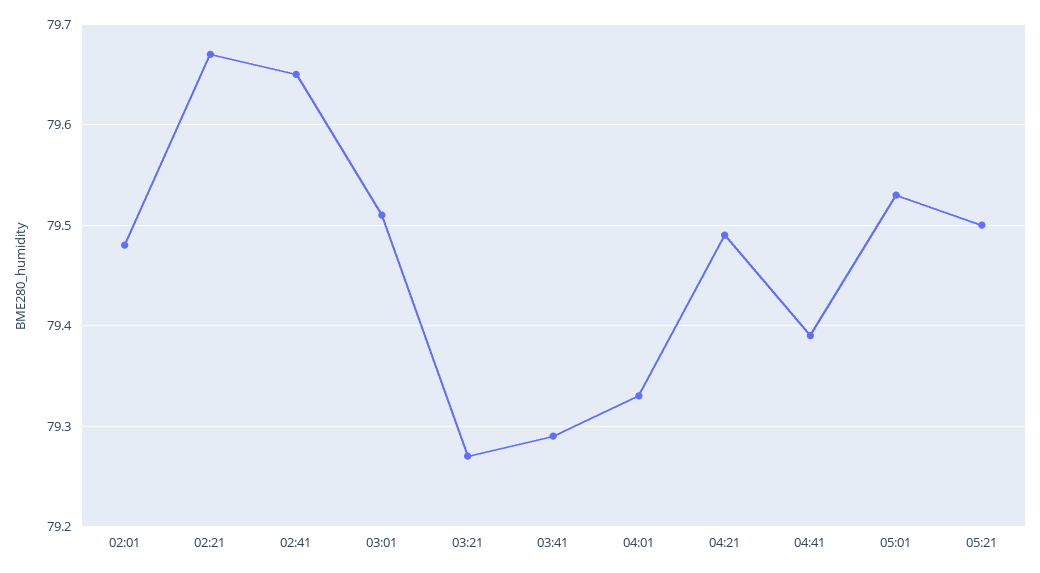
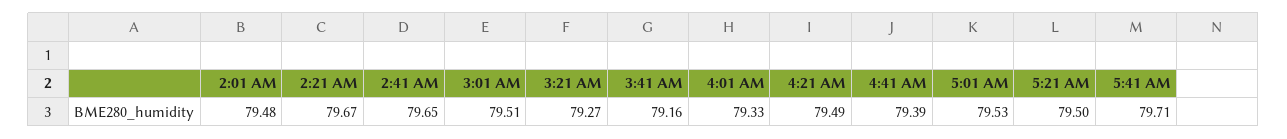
03:41: 79.29 -> 79.16
5:41 AM: none -> 79.71

